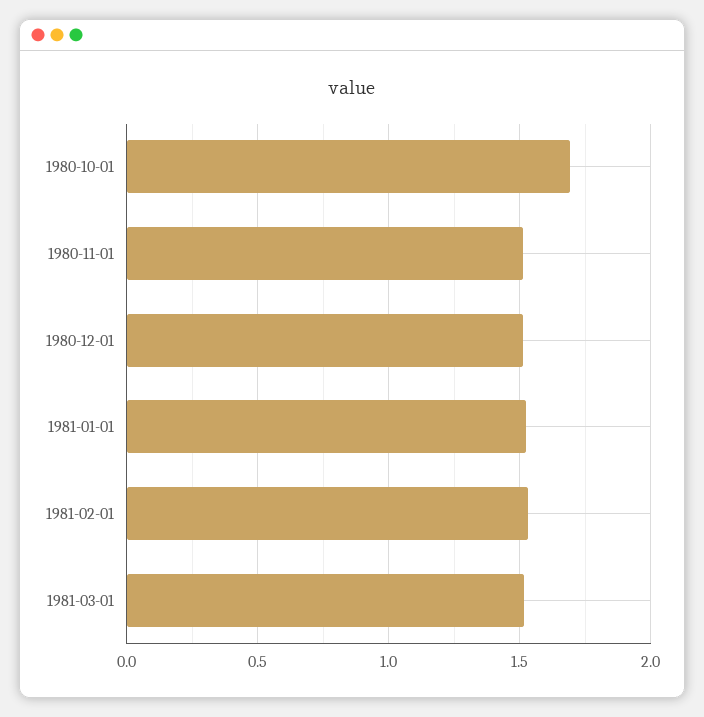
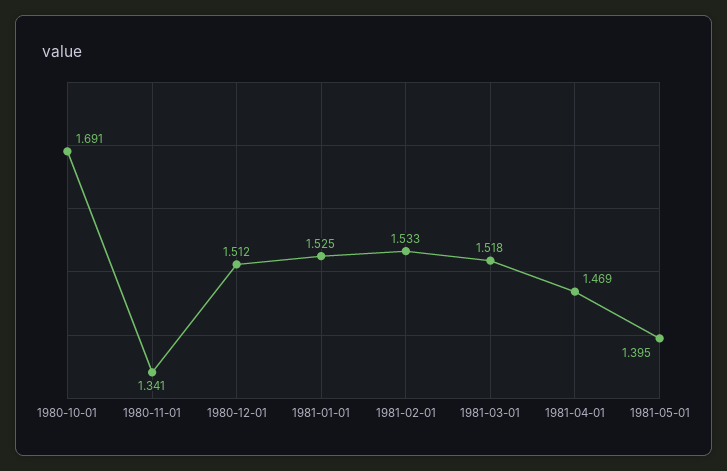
1980-11-01: 1.5 -> 1.341
1981-04-01: none -> 1.469
1981-05-01: none -> 1.395

